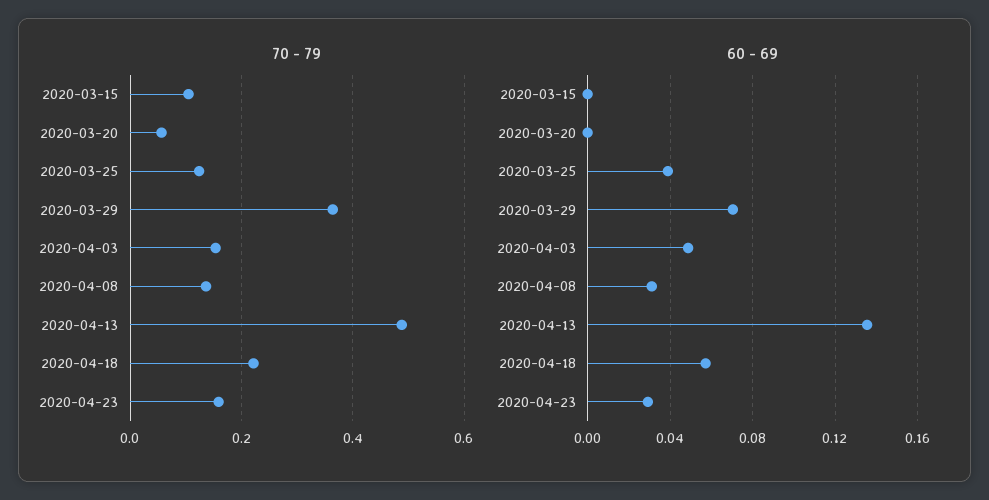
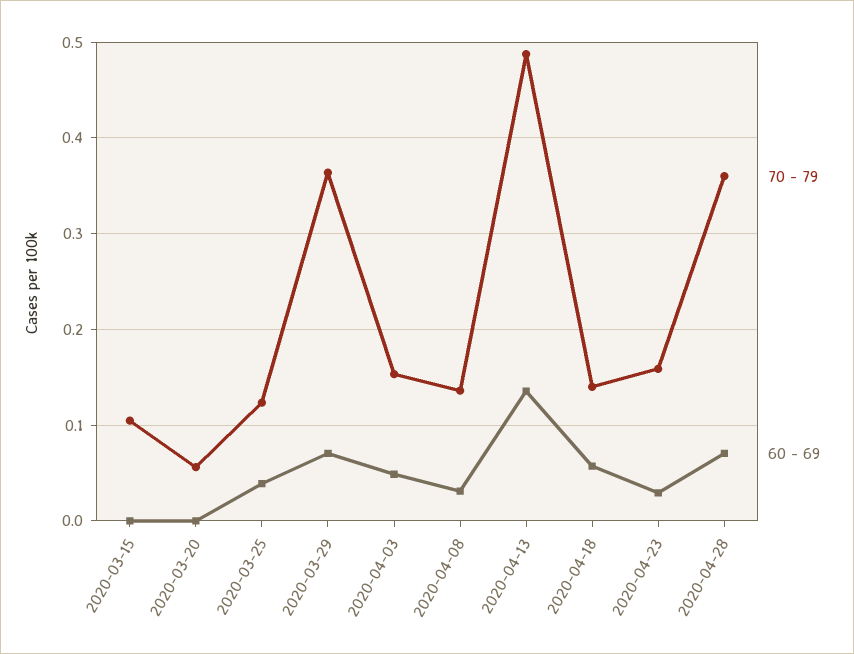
70 - 79, 2020-04-18: 0.22 -> 0.14
70 - 79, 2020-04-28: none -> 0.36
60 - 69, 2020-04-28: none -> 0.07

